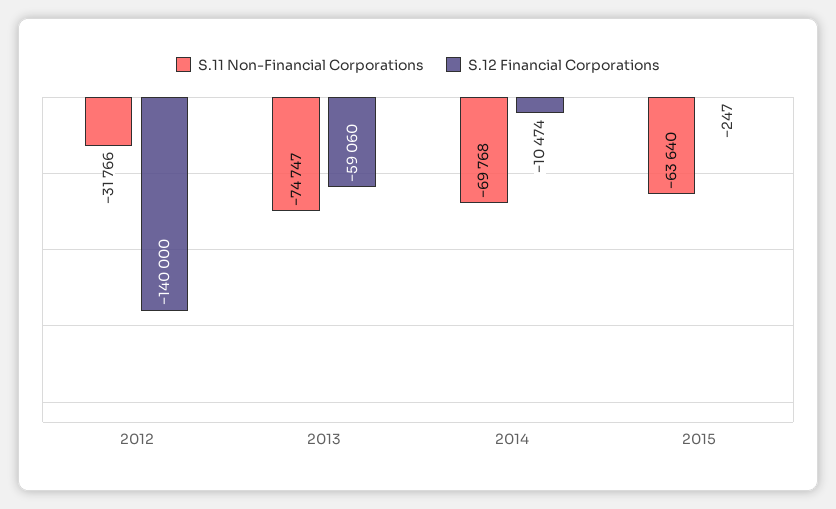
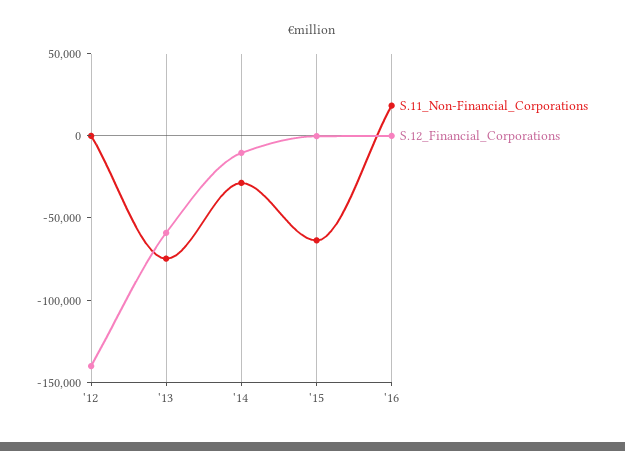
S.11 Non-Financial Corporations, 2012: -31766 -> 0
S.11 Non-Financial Corporations, 2014: -69768 -> -30000
S.11 Non-Financial Corporations, '16: none -> 20000
S.12 Financial Corporations, '16: none -> 0

